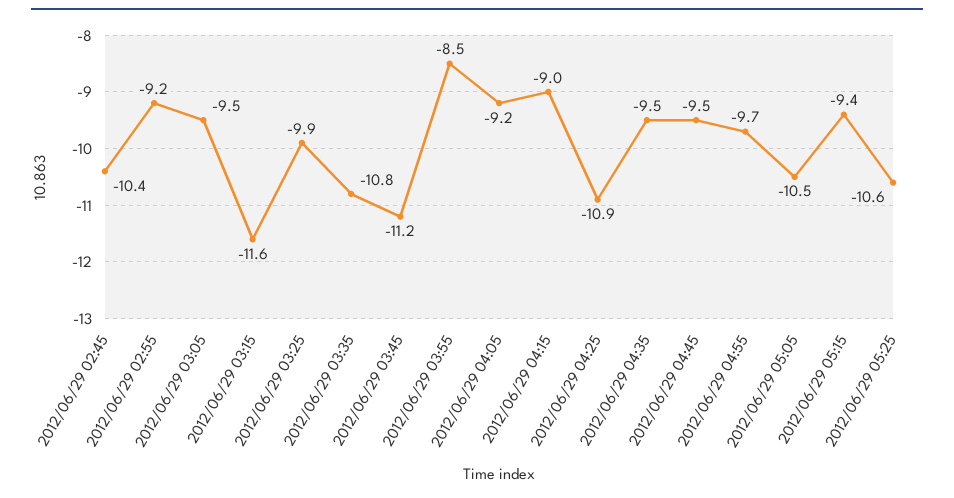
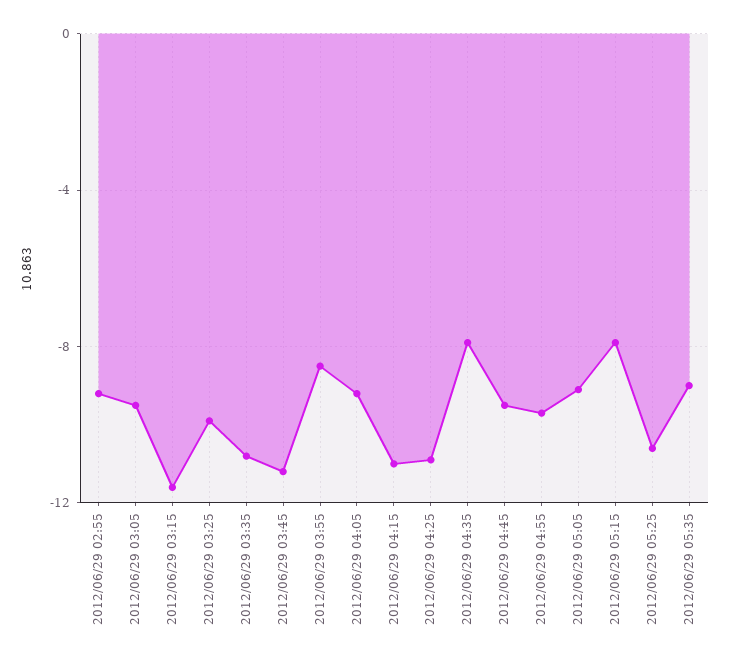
2012/06/29 02:45: -10.4 -> none
2012/06/29 04:15: -9 -> -11
2012/06/29 04:35: -9.5 -> -8
2012/06/29 05:05: -10.5 -> -9
2012/06/29 05:15: -9.4 -> -8
2012/06/29 05:35: none -> -9

